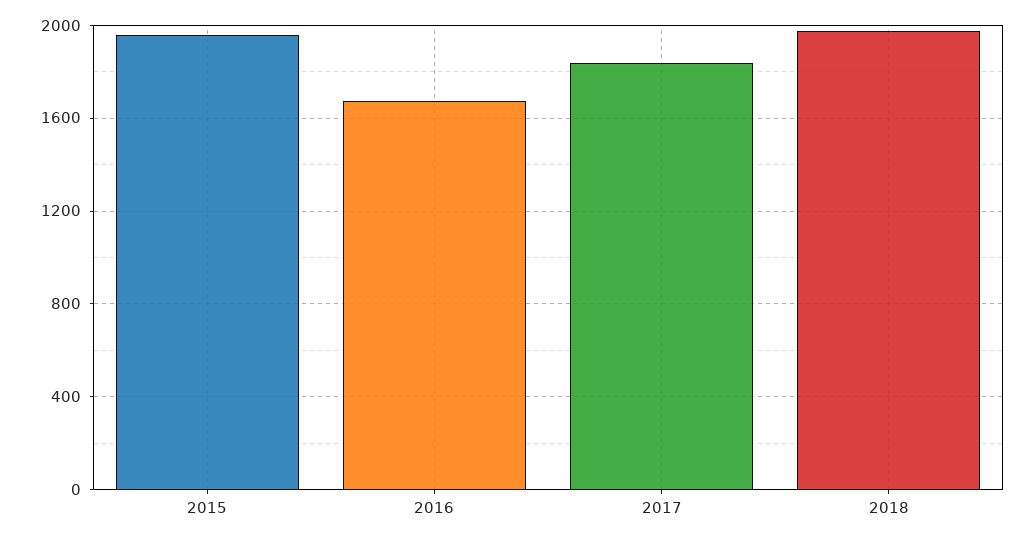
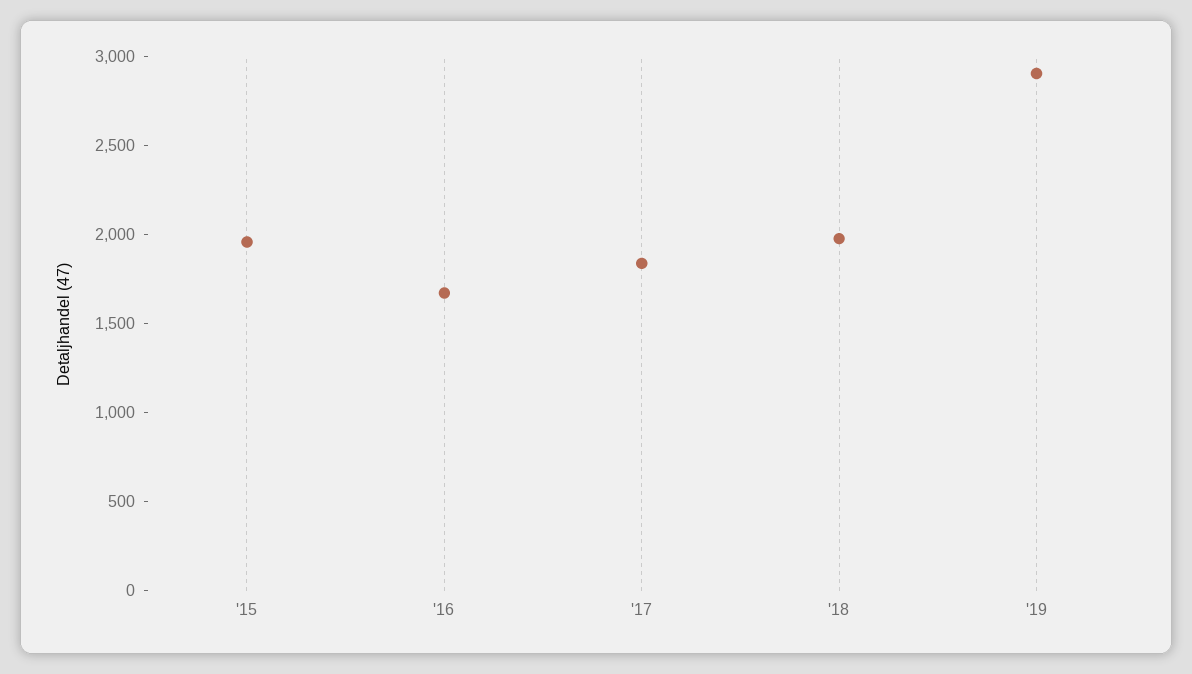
'19: none -> 2900

